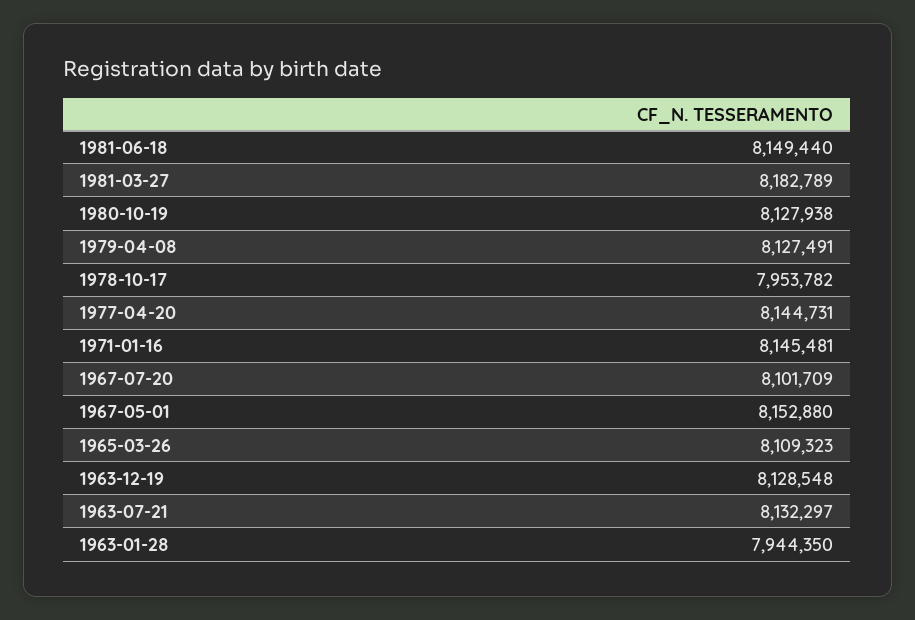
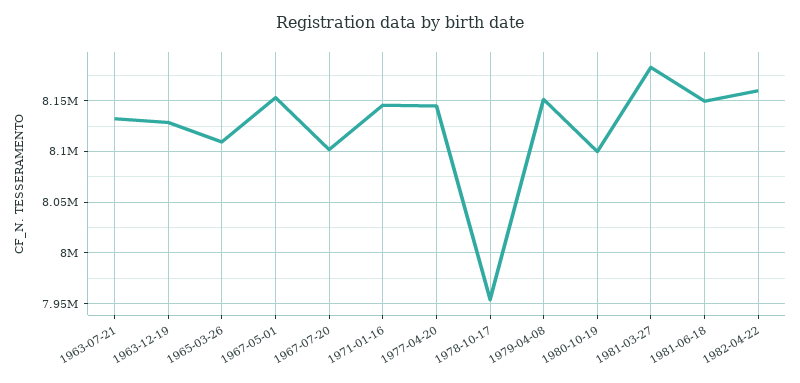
1980-10-19: 8127938 -> 8100000
1979-04-08: 8127491 -> 8150000
1963-01-28: 7944350 -> none
1982-04-22: none -> 8160000

